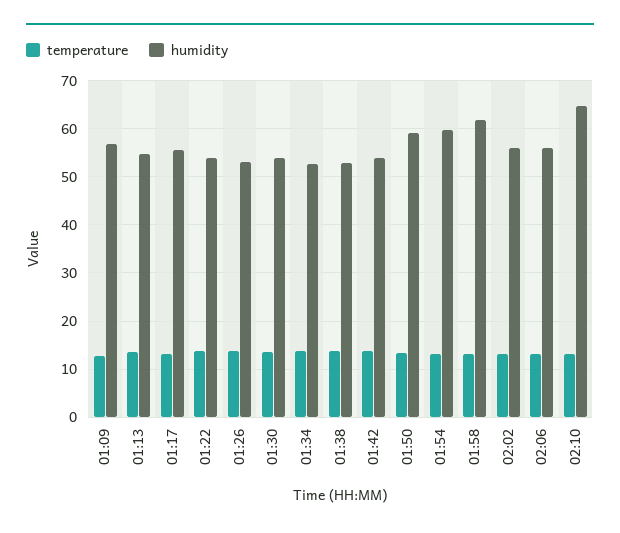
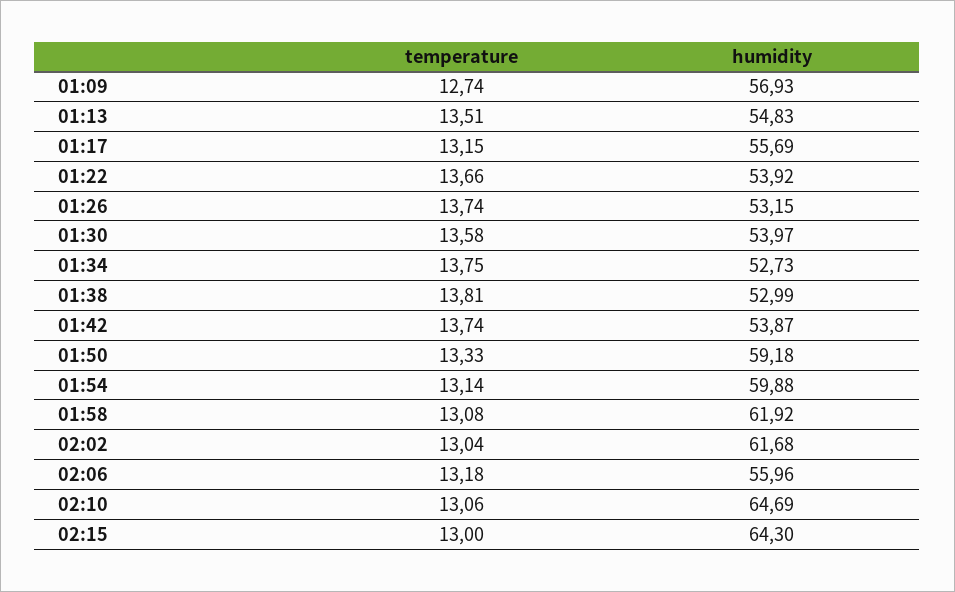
humidity, 02:02: 56 -> 61.68
temperature, 02:15: none -> 13
humidity, 02:15: none -> 64.3

